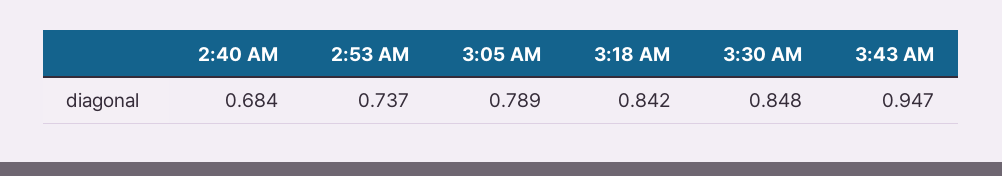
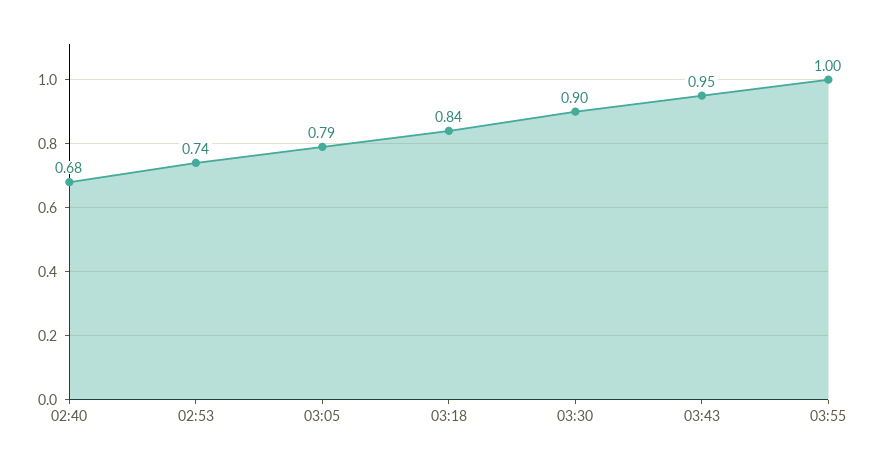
3:30 AM: 0.848 -> 0.9
03:55: none -> 1

